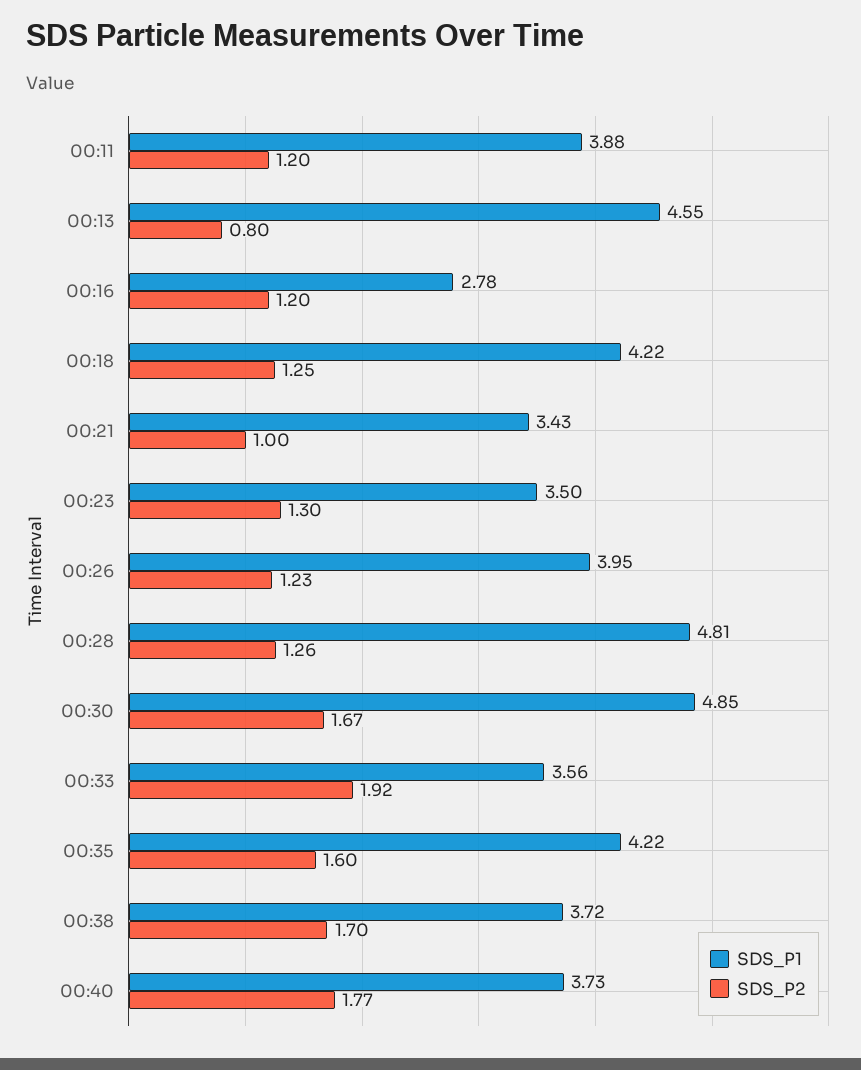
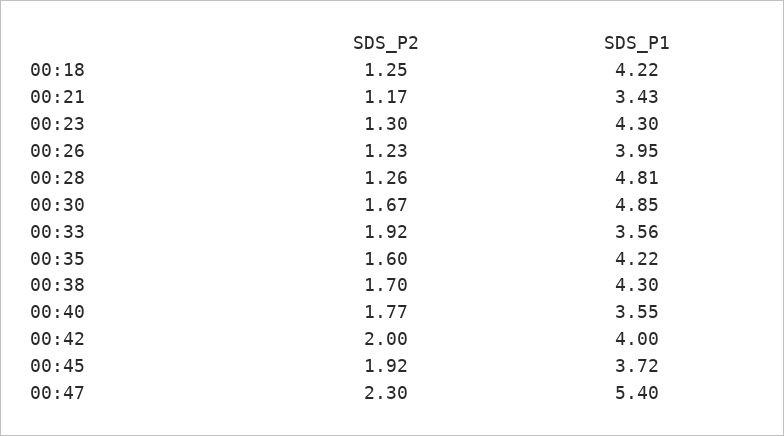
SDS_P1, 00:11: 3.88 -> none
SDS_P2, 00:11: 1.2 -> none
SDS_P1, 00:13: 4.55 -> none
SDS_P2, 00:13: 0.8 -> none
SDS_P1, 00:16: 2.78 -> none
SDS_P2, 00:16: 1.2 -> none
SDS_P2, 00:21: 1 -> 1.17
SDS_P1, 00:23: 3.5 -> 4.3
SDS_P1, 00:38: 3.72 -> 4.3
SDS_P1, 00:40: 3.73 -> 3.55
SDS_P2, 00:42: none -> 2
SDS_P1, 00:42: none -> 4
SDS_P2, 00:45: none -> 1.92
SDS_P1, 00:45: none -> 3.72
SDS_P2, 00:47: none -> 2.3
SDS_P1, 00:47: none -> 5.4

